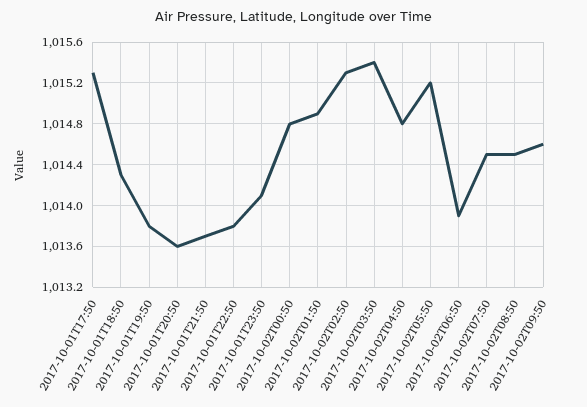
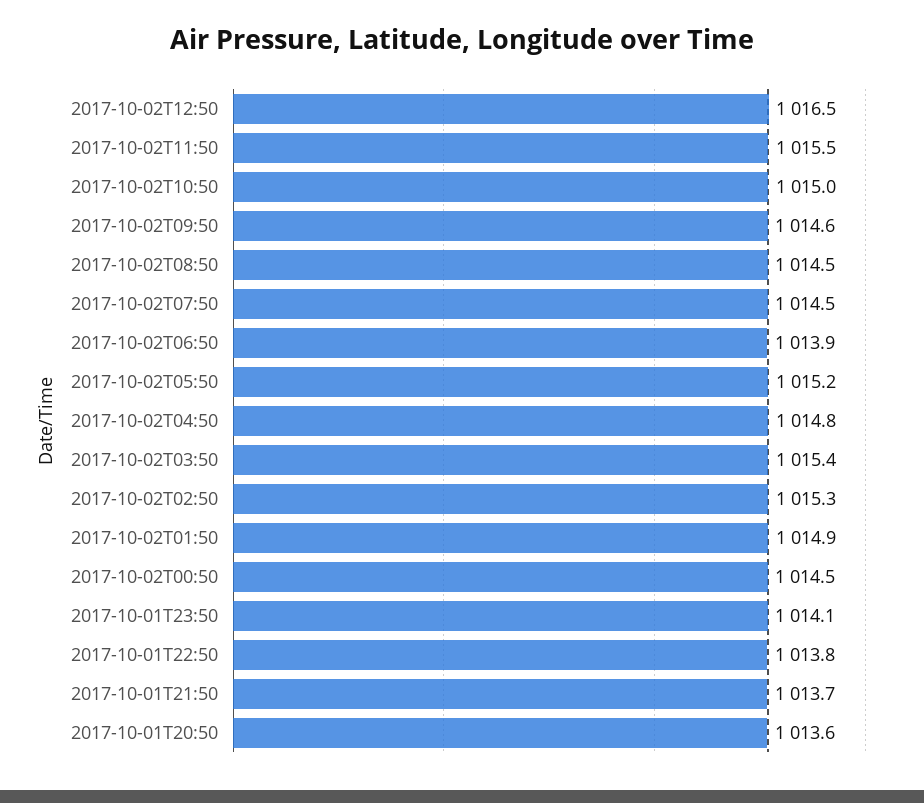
2017-10-01T17:50: 1015.3 -> none
2017-10-01T18:50: 1014.3 -> none
2017-10-01T19:50: 1013.8 -> none
2017-10-02T00:50: 1014.8 -> 1014.5
2017-10-02T12:50: none -> 1016.5
2017-10-02T11:50: none -> 1015.5
2017-10-02T10:50: none -> 1015

